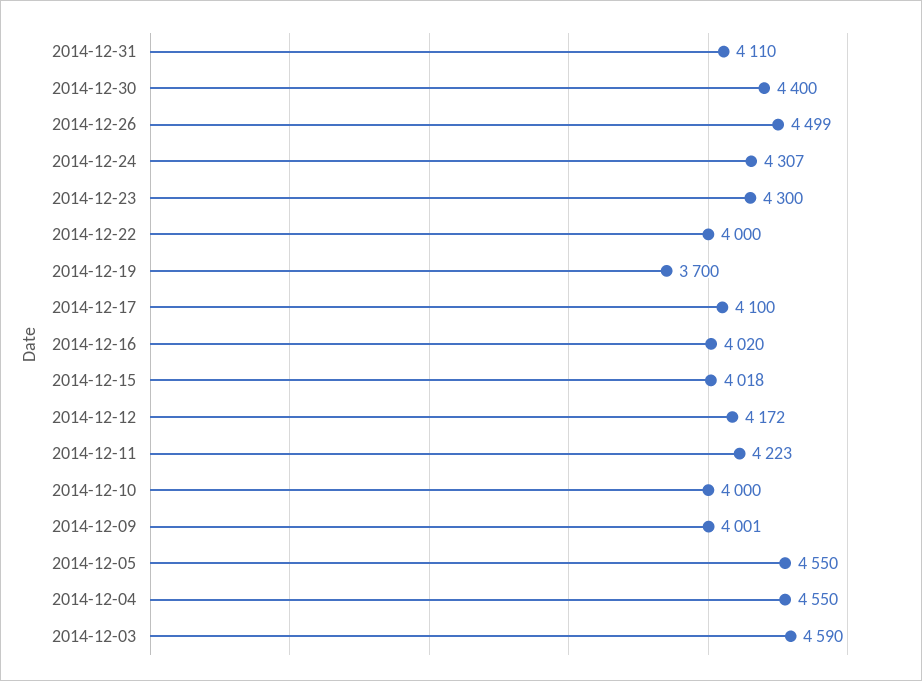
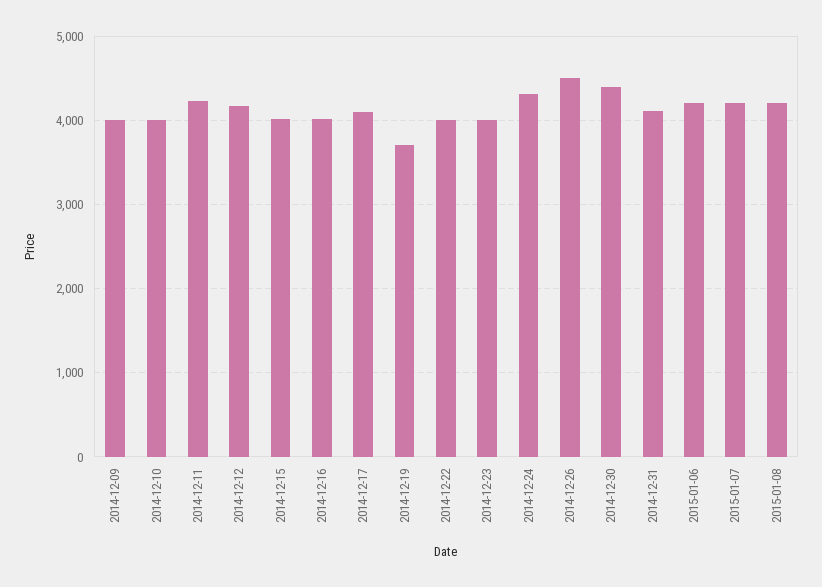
2014-12-23: 4300 -> 4000
2014-12-05: 4550 -> none
2014-12-04: 4550 -> none
2014-12-03: 4590 -> none
2015-01-06: none -> 4200
2015-01-07: none -> 4200
2015-01-08: none -> 4200

